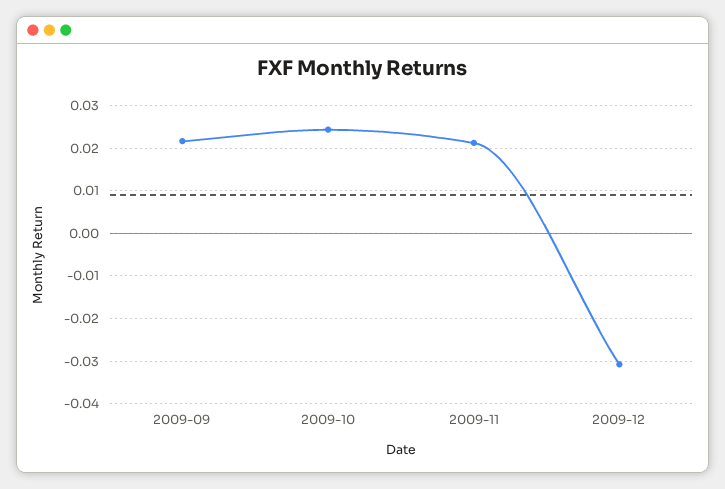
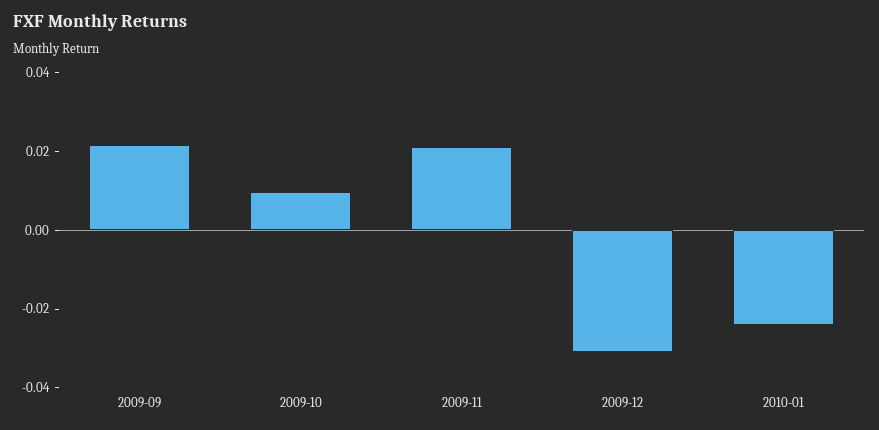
2009-10: 0.024 -> 0.01
2010-01: none -> -0.025

